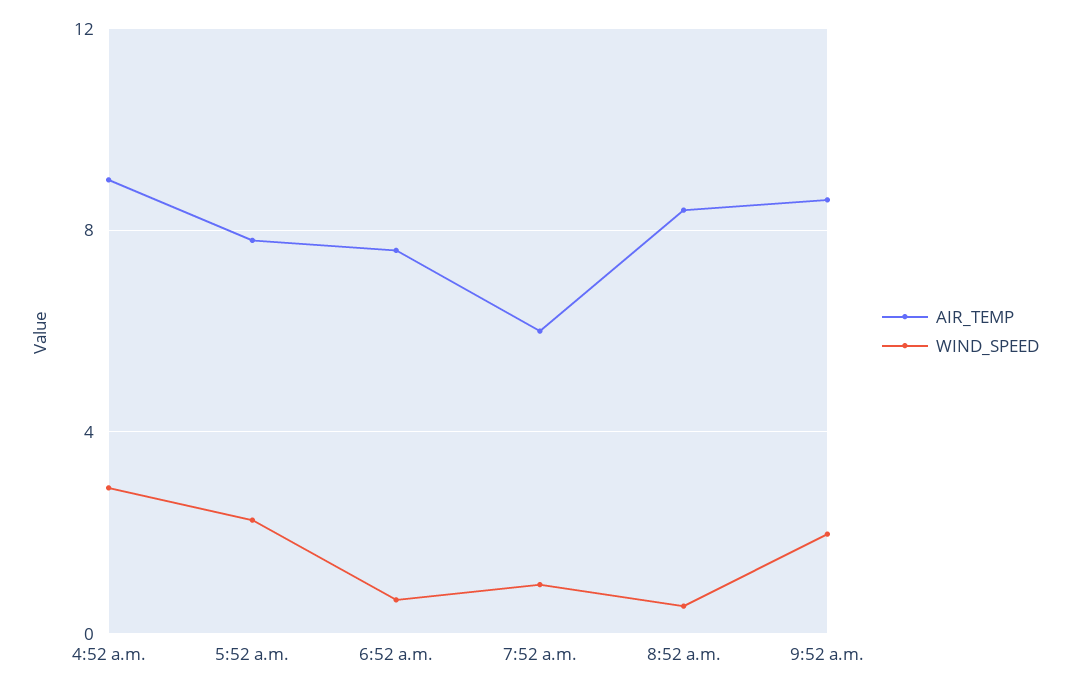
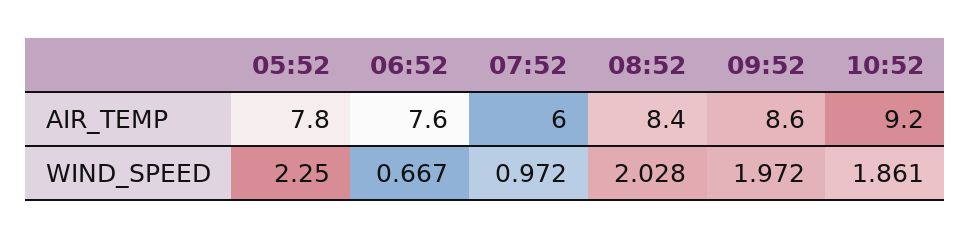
AIR_TEMP, 4:52 a.m.: 9 -> none
WIND_SPEED, 4:52 a.m.: 3 -> none
WIND_SPEED, 8:52 a.m.: 0.5 -> 2.028
AIR_TEMP, 10:52: none -> 9.2
WIND_SPEED, 10:52: none -> 1.861

